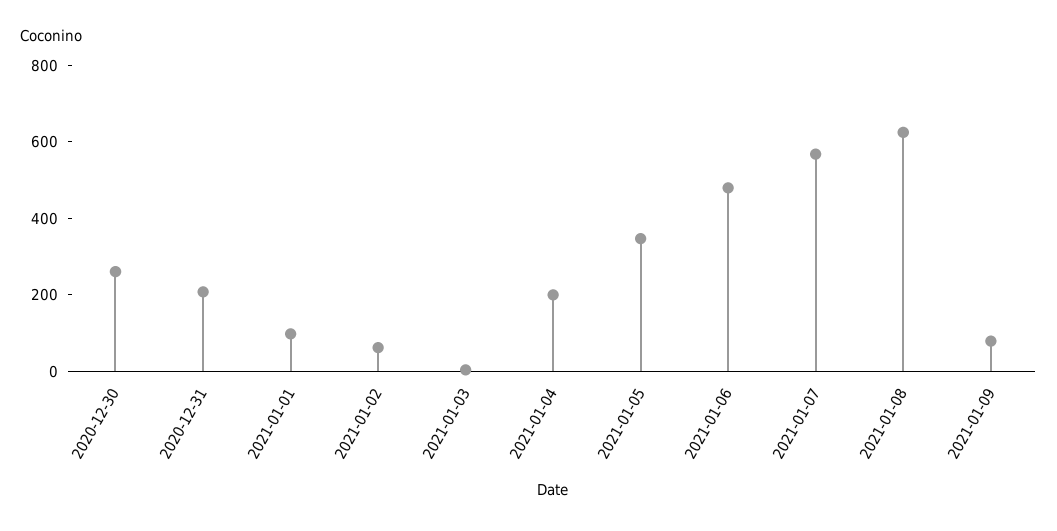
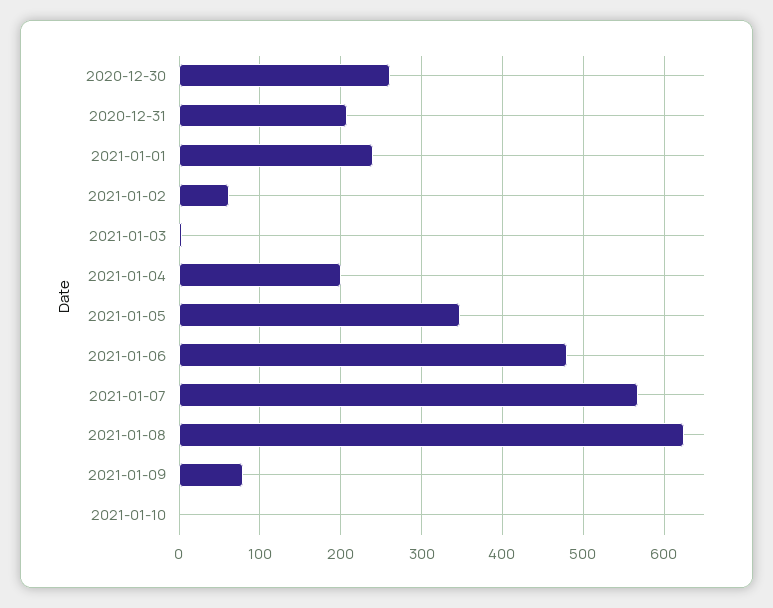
2021-01-01: 100 -> 240
2021-01-10: none -> 0

